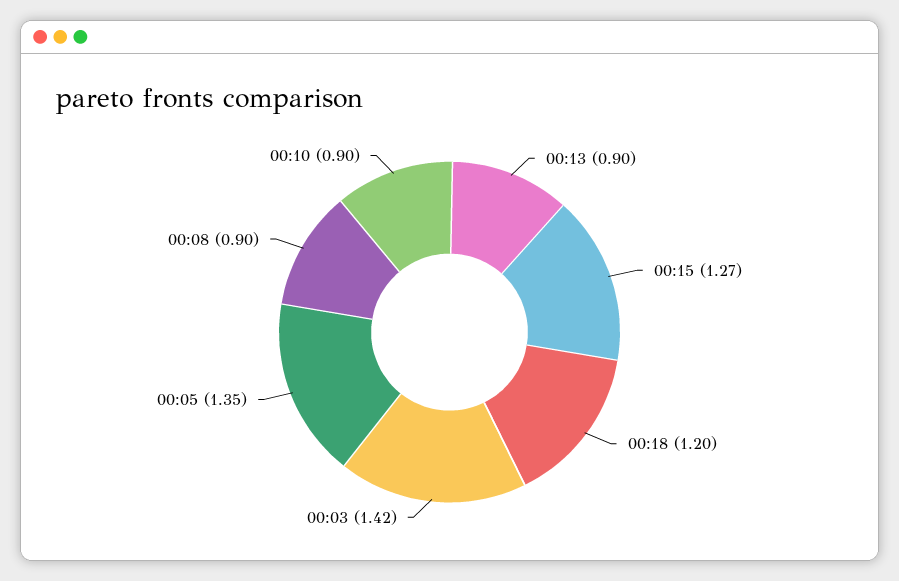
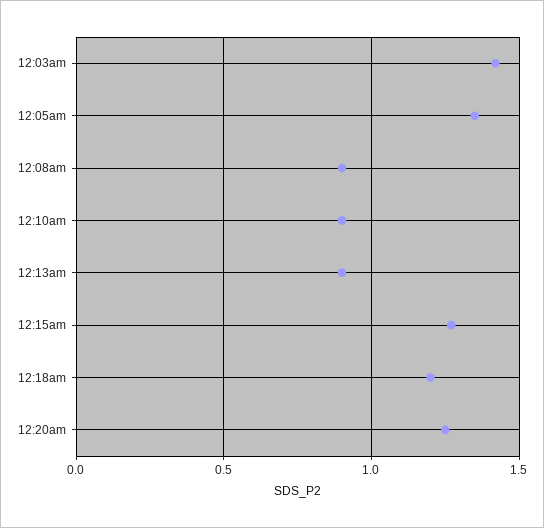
12:20am: none -> 1.25

